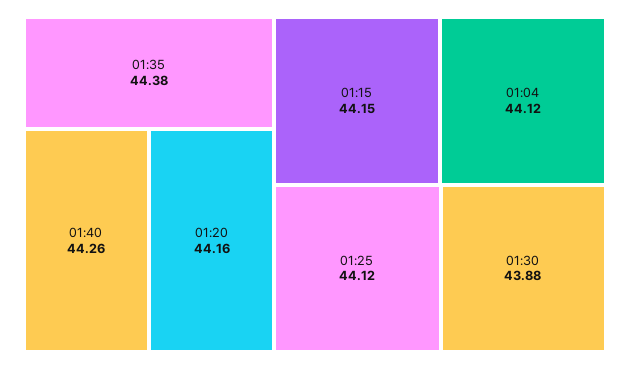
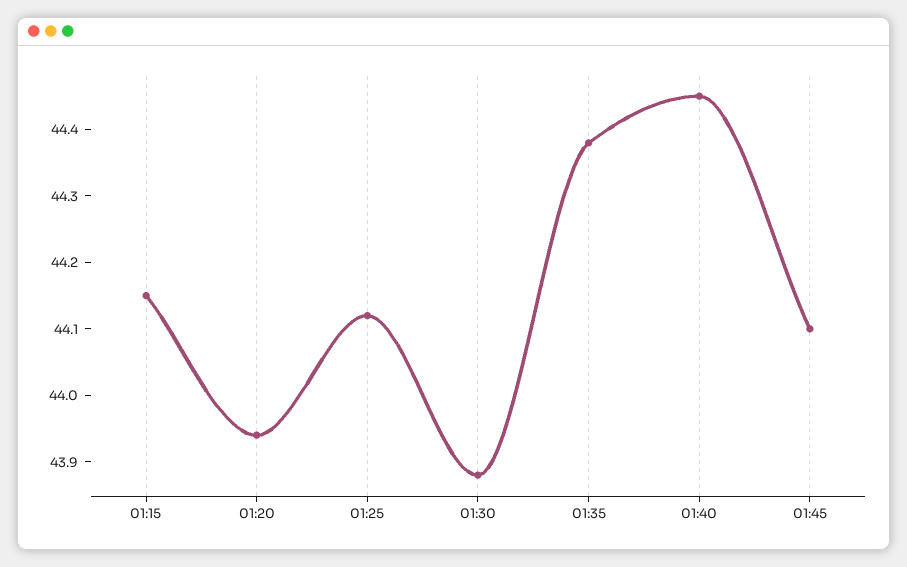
01:40: 44.26 -> 44.45
01:20: 44.16 -> 43.95
01:04: 44.12 -> none
01:45: none -> 44.1

